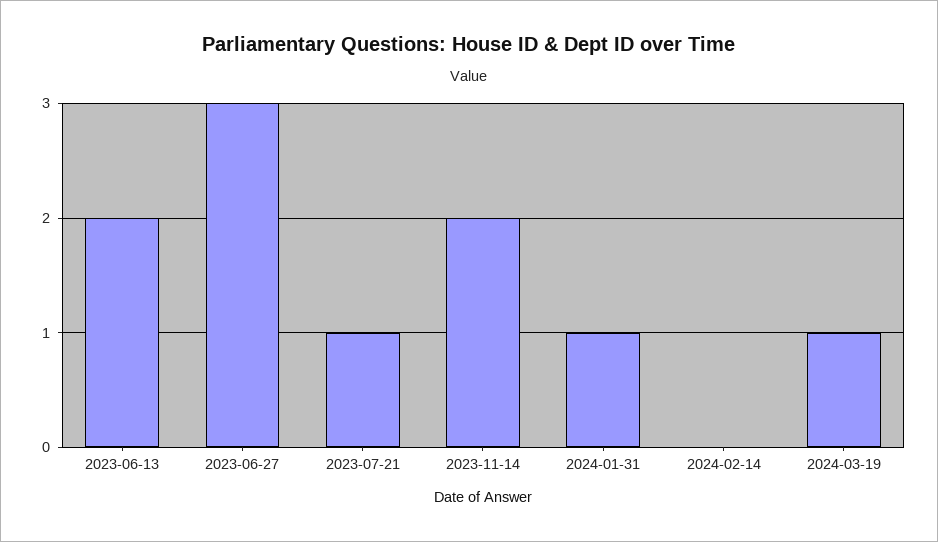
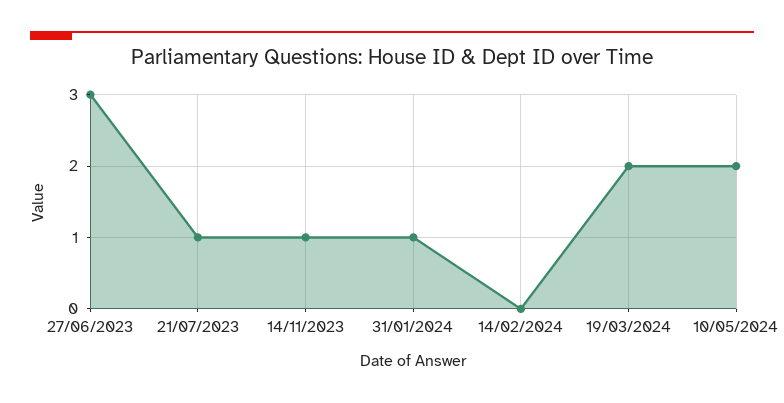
2023-06-13: 2 -> none
2023-11-14: 2 -> 1
2024-03-19: 1 -> 2
10/05/2024: none -> 2

